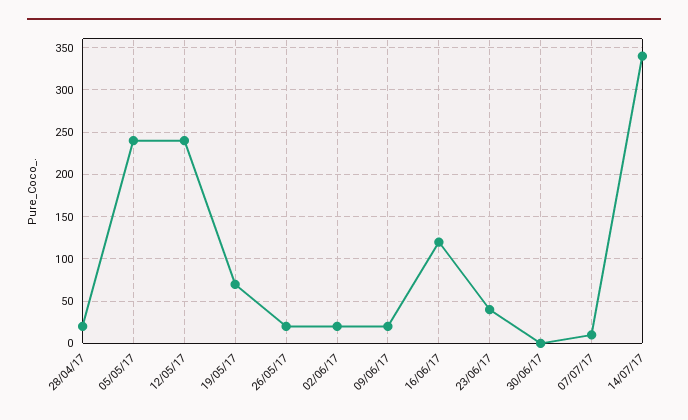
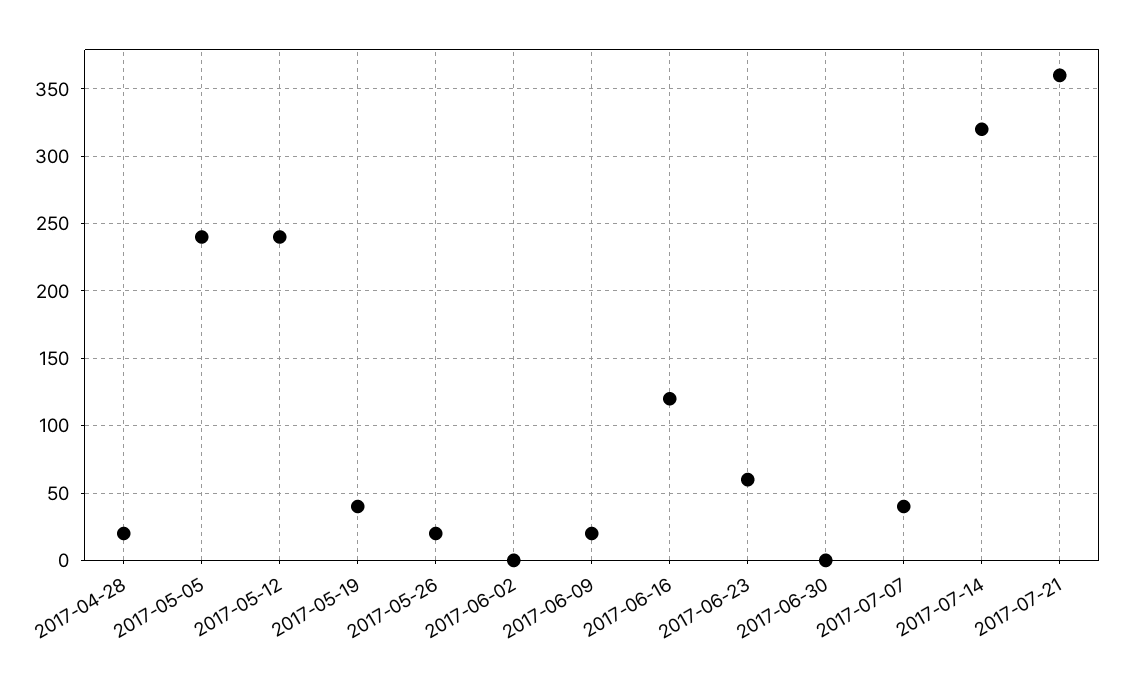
19/05/17: 70 -> 40
02/06/17: 20 -> 0
23/06/17: 40 -> 60
07/07/17: 10 -> 40
14/07/17: 340 -> 320
2017-07-21: none -> 360

